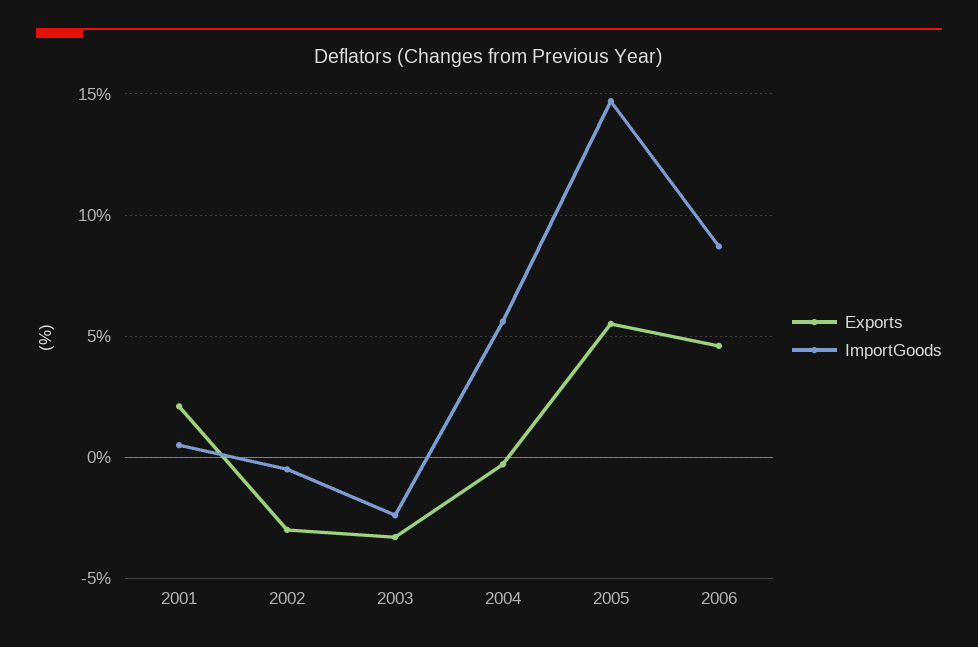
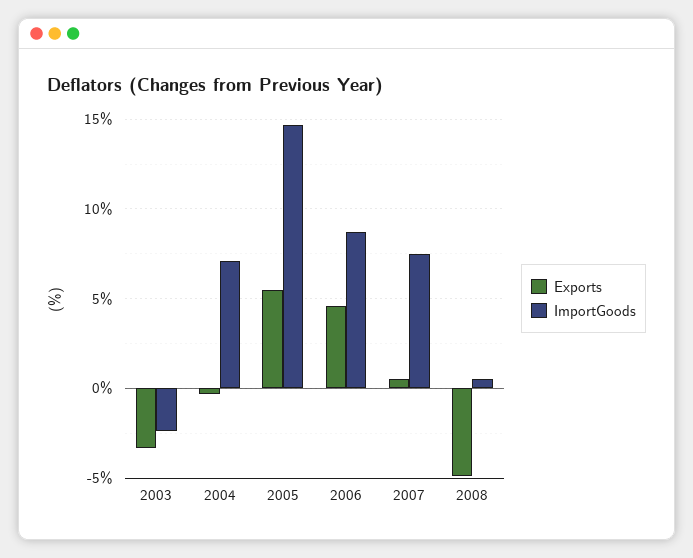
Exports, 2001: 2 -> none
ImportGoods, 2001: 0.5 -> none
Exports, 2002: -3 -> none
ImportGoods, 2002: -0.5 -> none
ImportGoods, 2004: 5.5 -> 7
Exports, 2007: none -> 0.5
ImportGoods, 2007: none -> 7.5
Exports, 2008: none -> -5
ImportGoods, 2008: none -> 0.5

